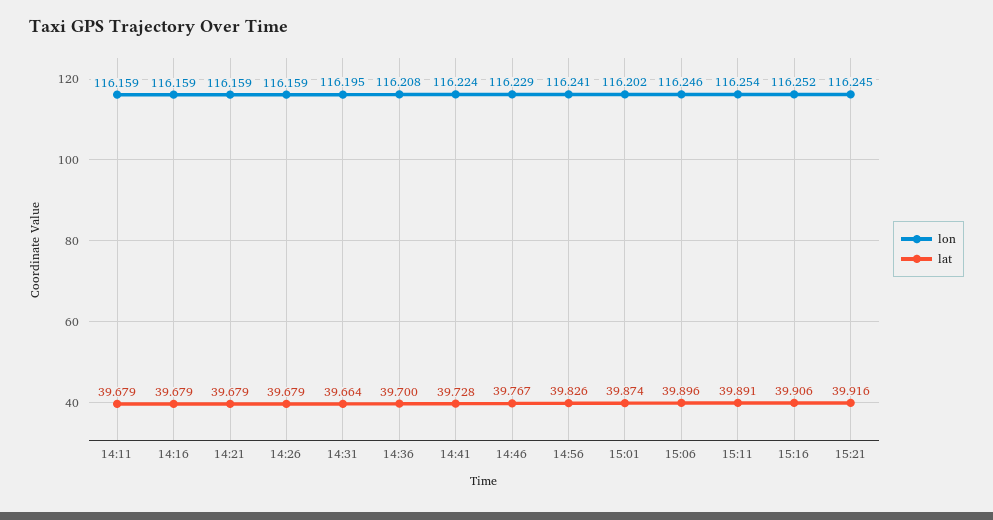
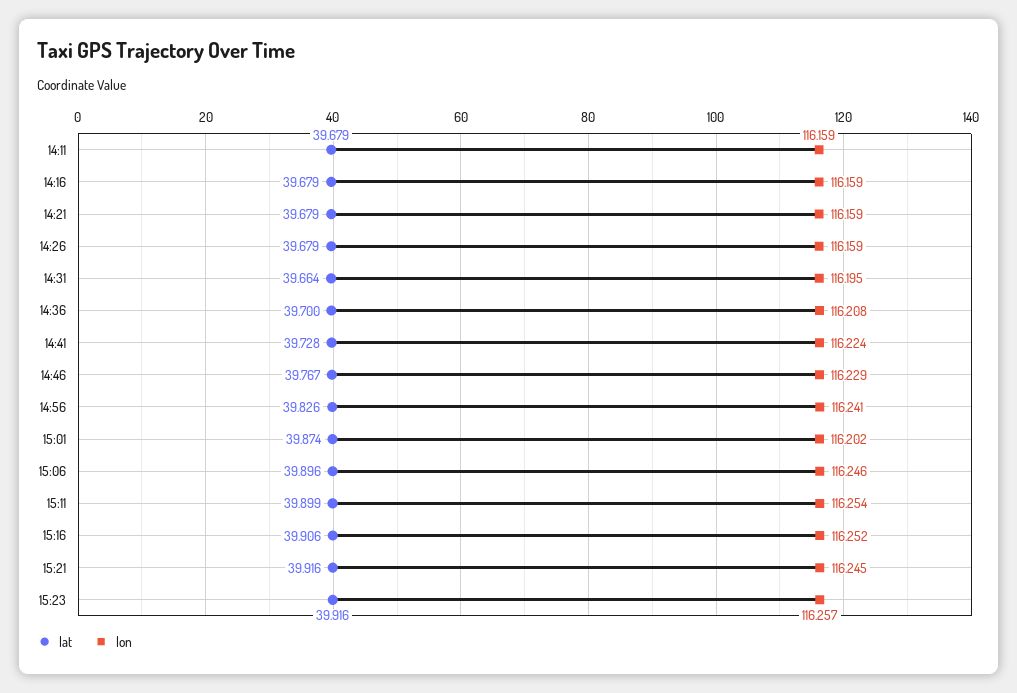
lat, 15:11: 39.891 -> 39.899
lat, 15:23: none -> 39.916
lon, 15:23: none -> 116.257

